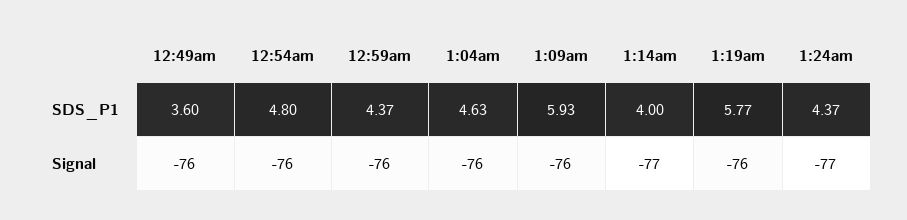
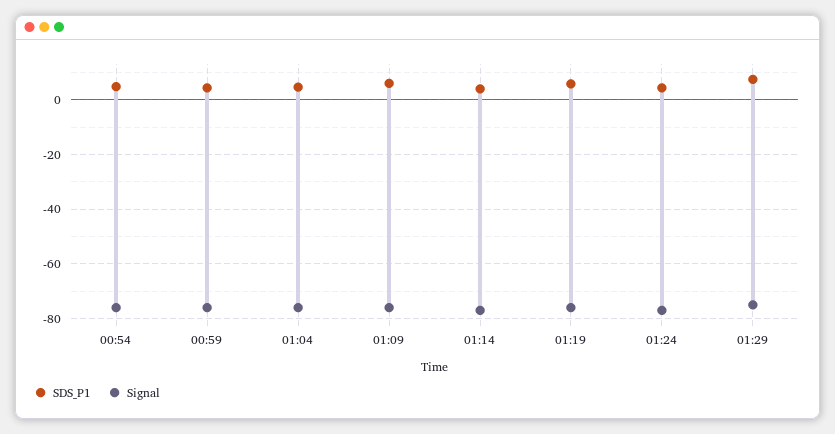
SDS_P1, 12:49am: 3.6 -> none
Signal, 12:49am: -76 -> none
SDS_P1, 01:29: none -> 7.5
Signal, 01:29: none -> -75

